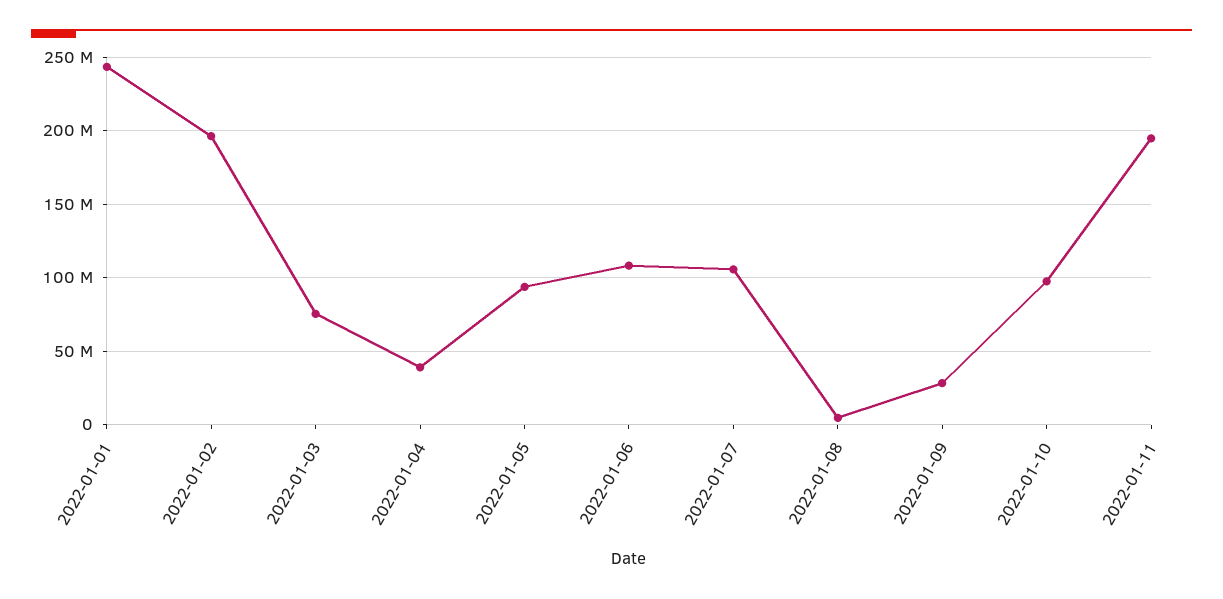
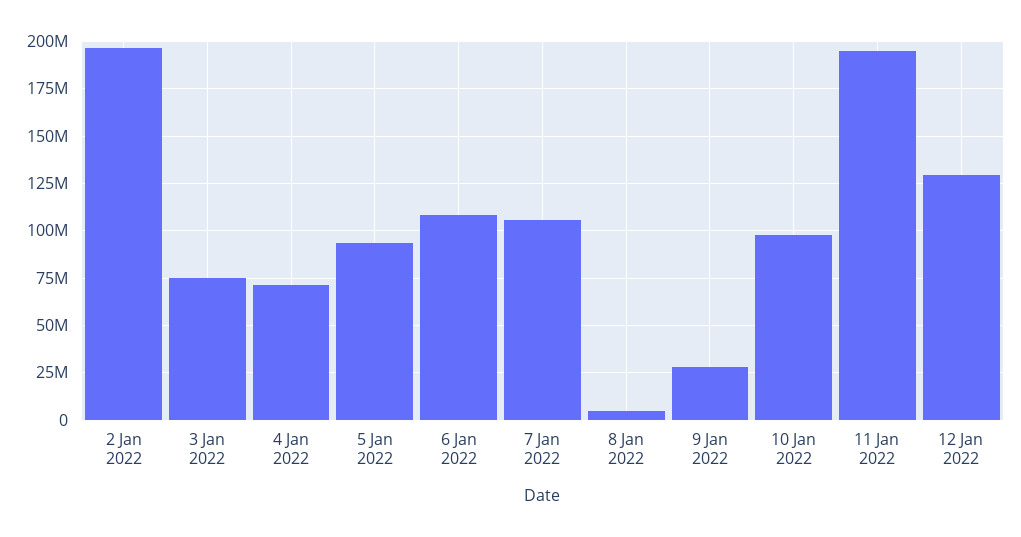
2022-01-01: 245000000 -> none
2022-01-04: 40000000 -> 70000000
12 Jan 2022: none -> 130000000

